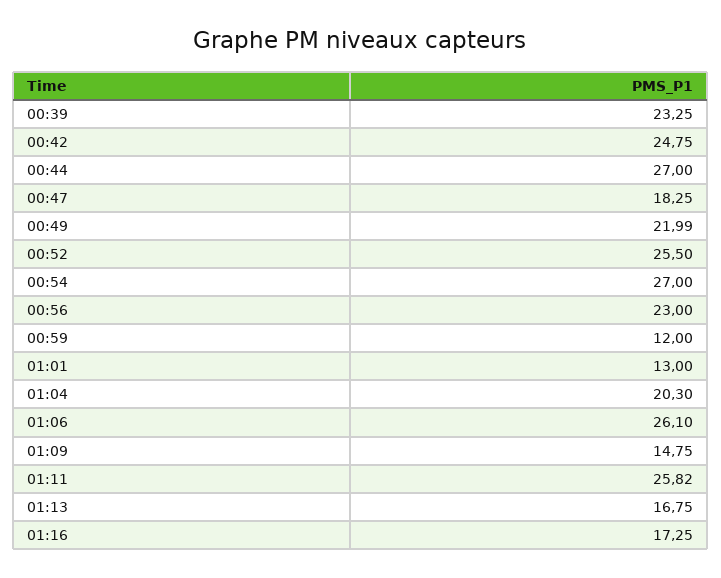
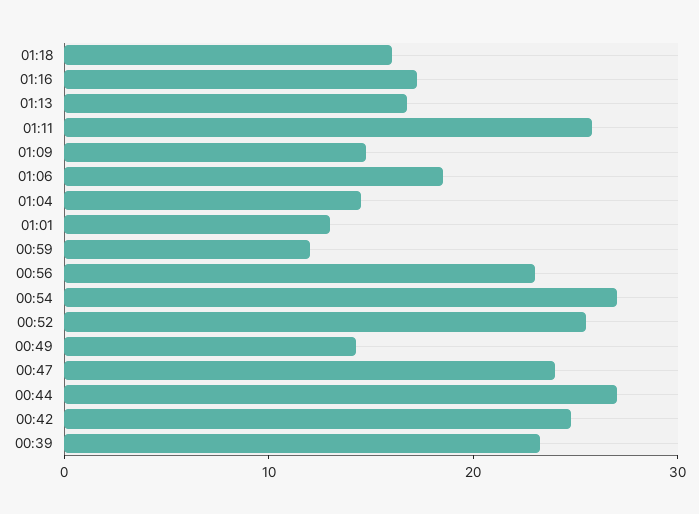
00:47: 18.25 -> 24
00:49: 21.99 -> 14
01:04: 20.3 -> 14
01:06: 26.1 -> 18
01:18: none -> 16

